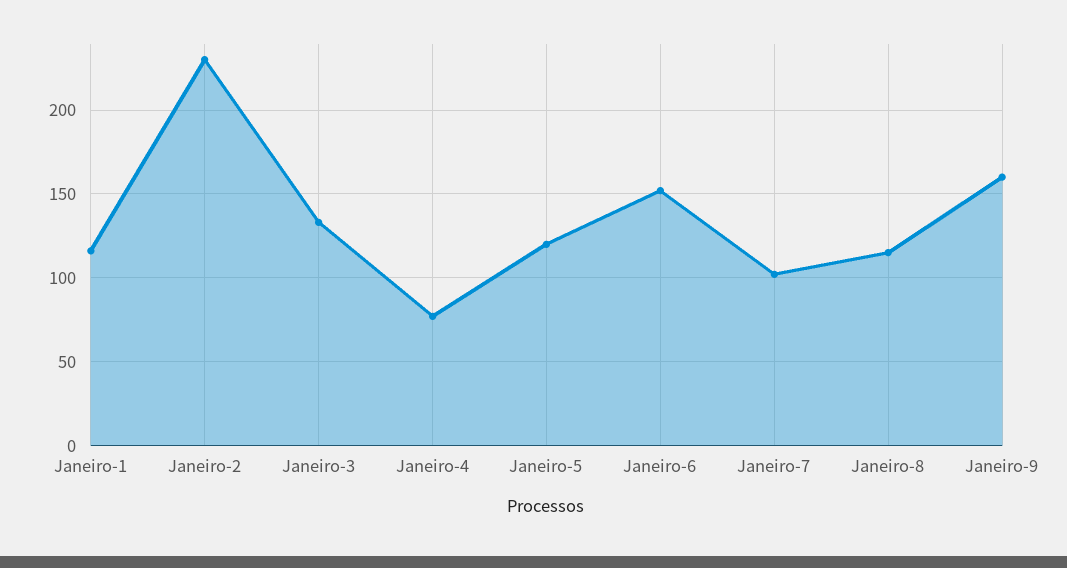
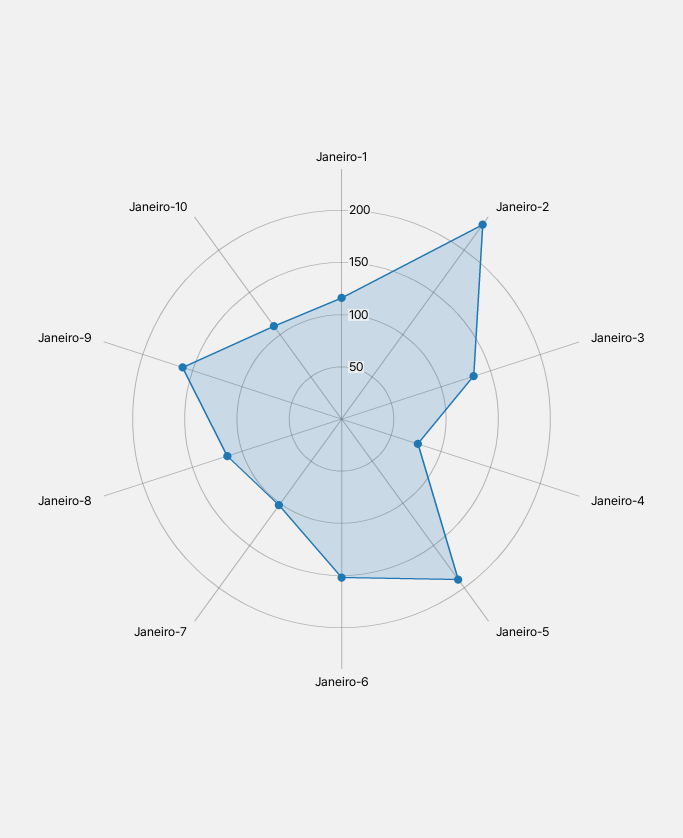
Janeiro-5: 120 -> 190
Janeiro-10: none -> 110

